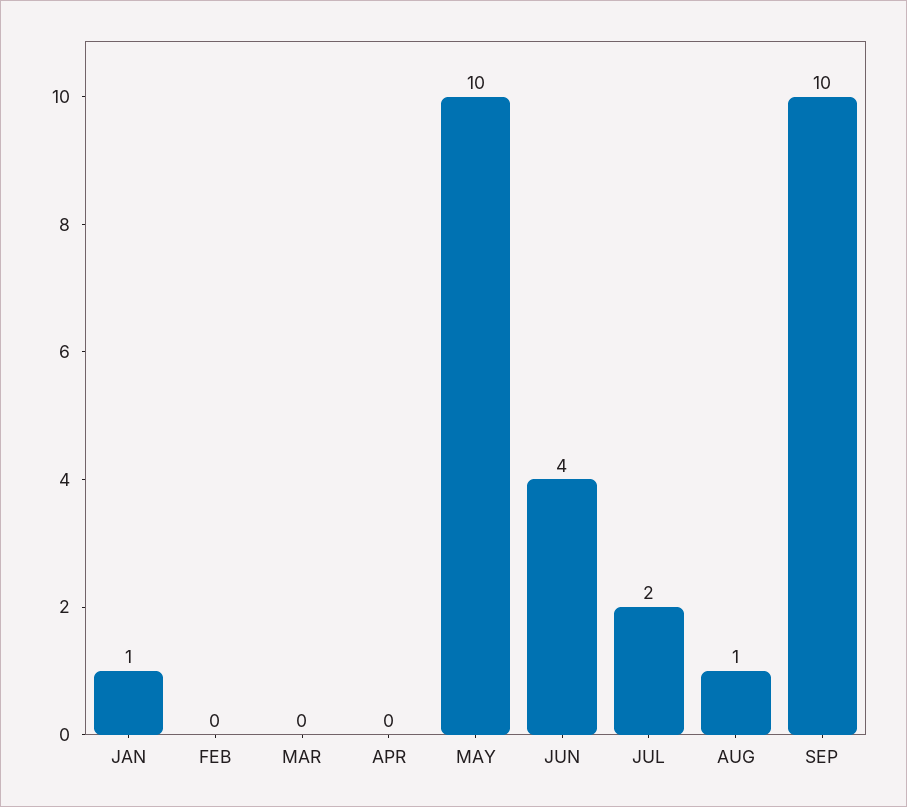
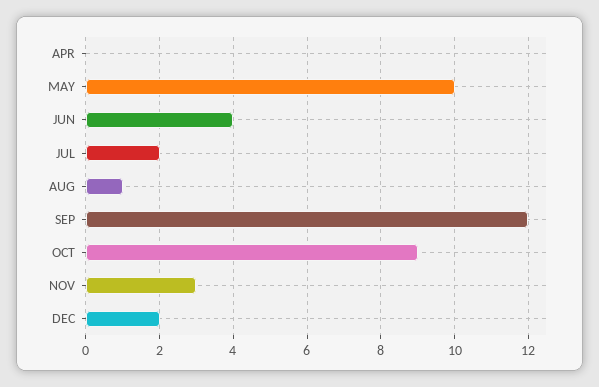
JAN: 1 -> none
FEB: 0 -> none
MAR: 0 -> none
SEP: 10 -> 12
OCT: none -> 9
NOV: none -> 3
DEC: none -> 2

